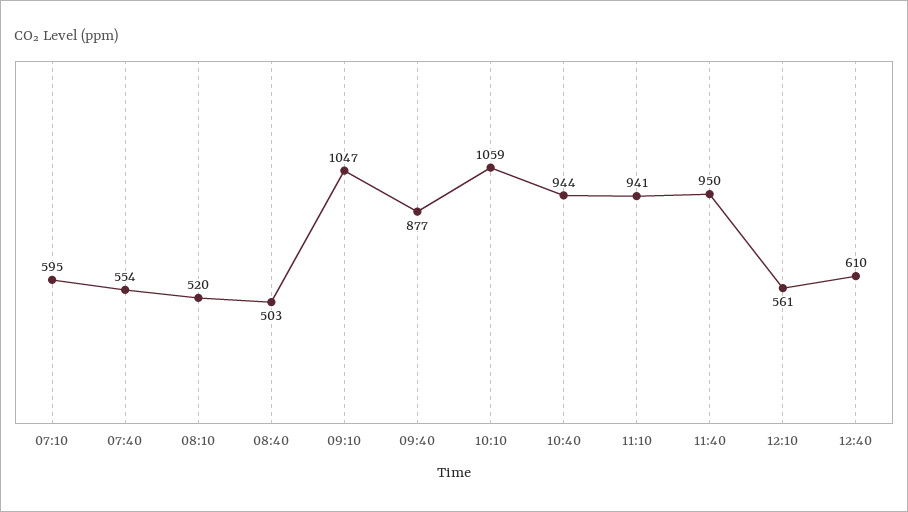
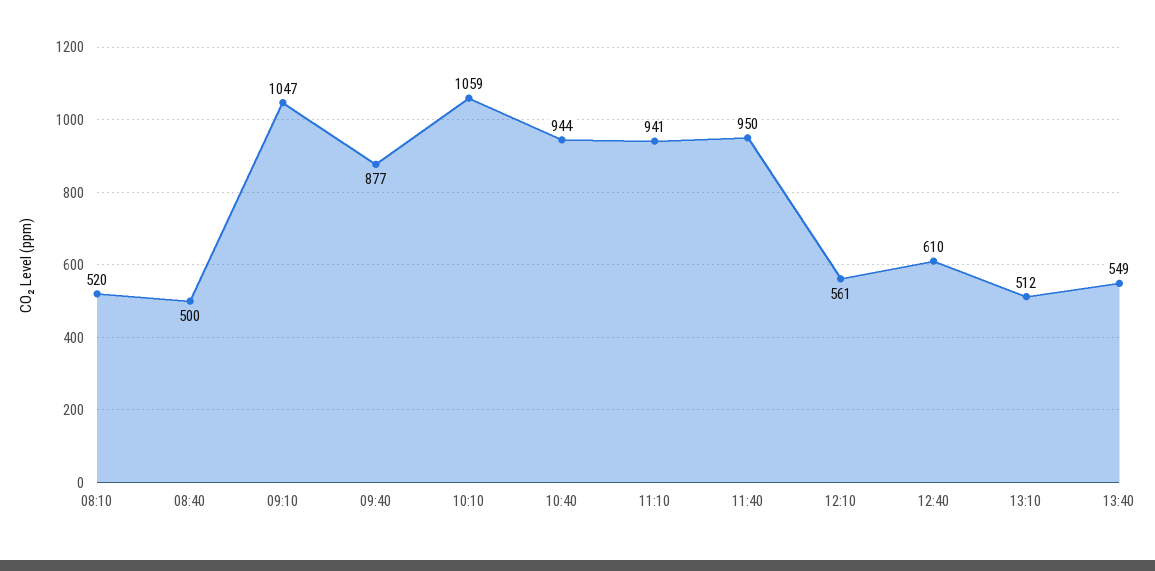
07:10: 595 -> none
07:40: 554 -> none
08:40: 503 -> 500
13:10: none -> 512
13:40: none -> 549

